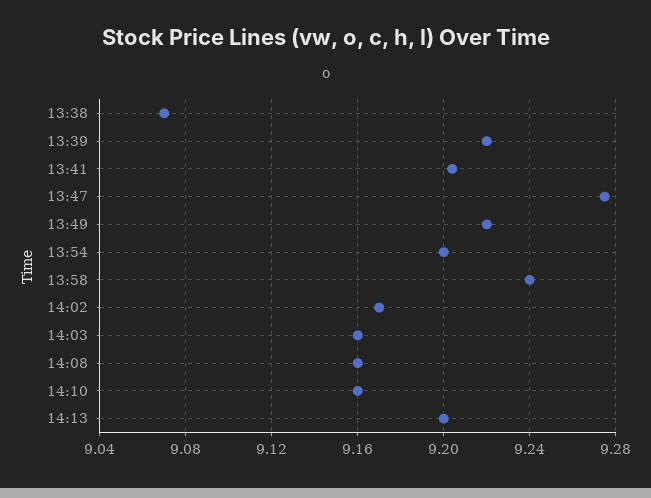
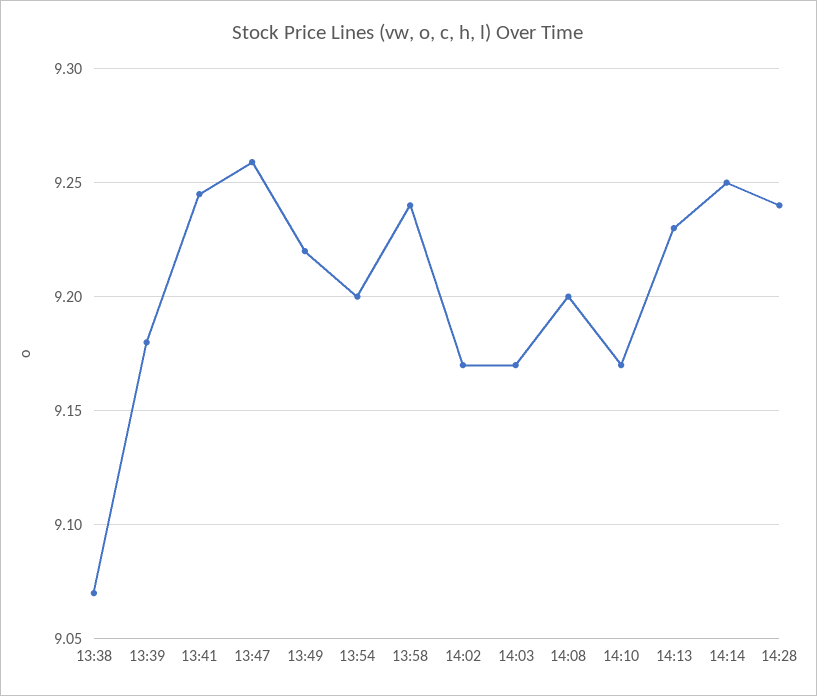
13:39: 9.22 -> 9.18
13:41: 9.205 -> 9.245
13:47: 9.275 -> 9.26
14:03: 9.16 -> 9.17
14:08: 9.16 -> 9.2
14:10: 9.16 -> 9.17
14:13: 9.2 -> 9.23
14:14: none -> 9.25
14:28: none -> 9.24

